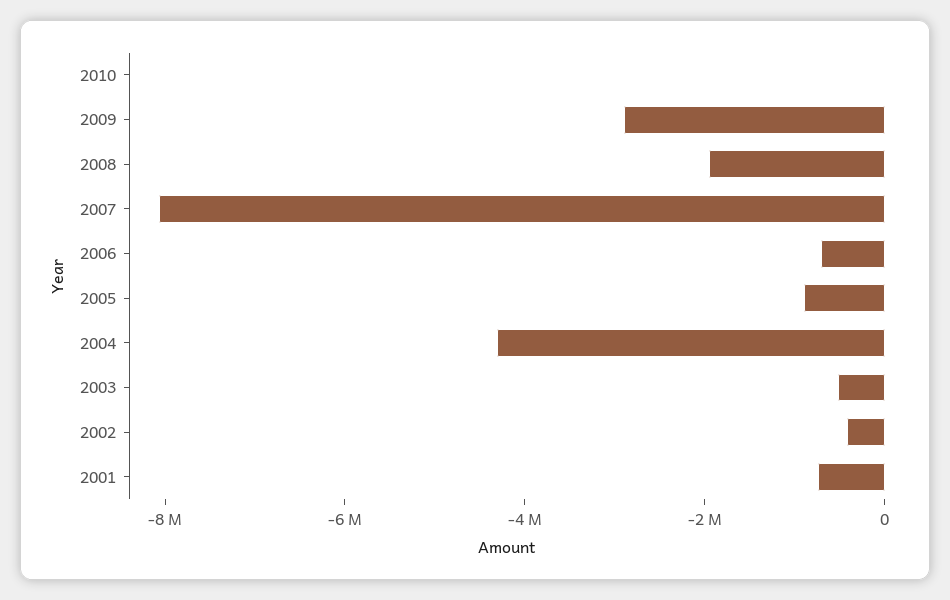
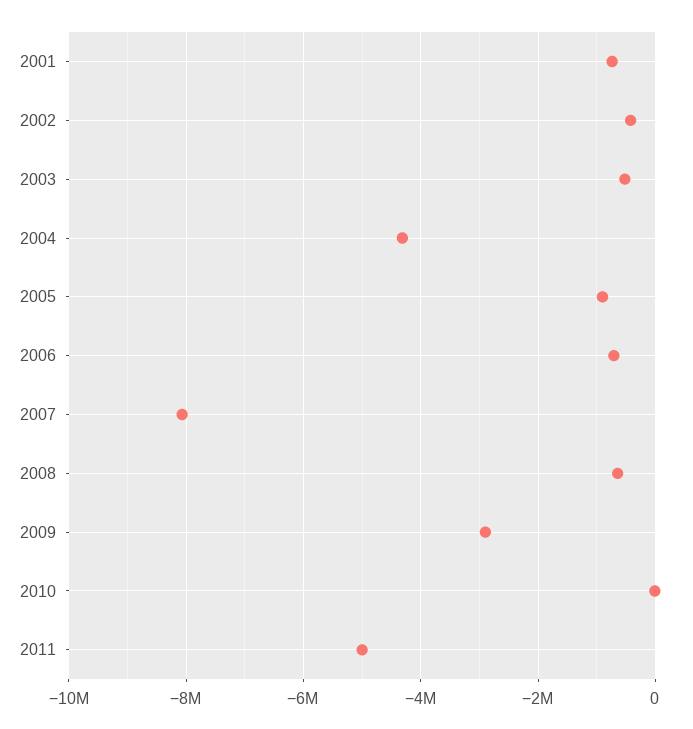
2008: -2000000 -> -600000
2011: none -> -5000000

